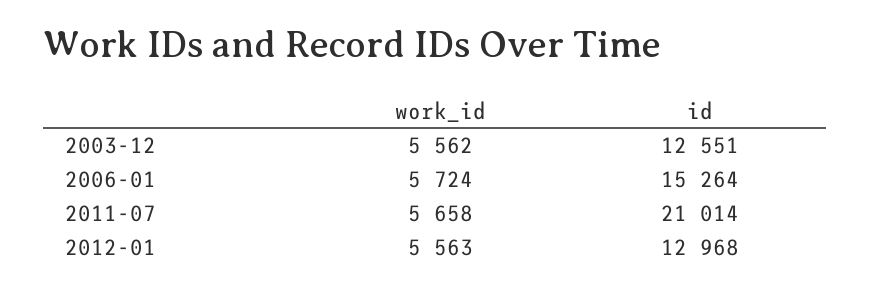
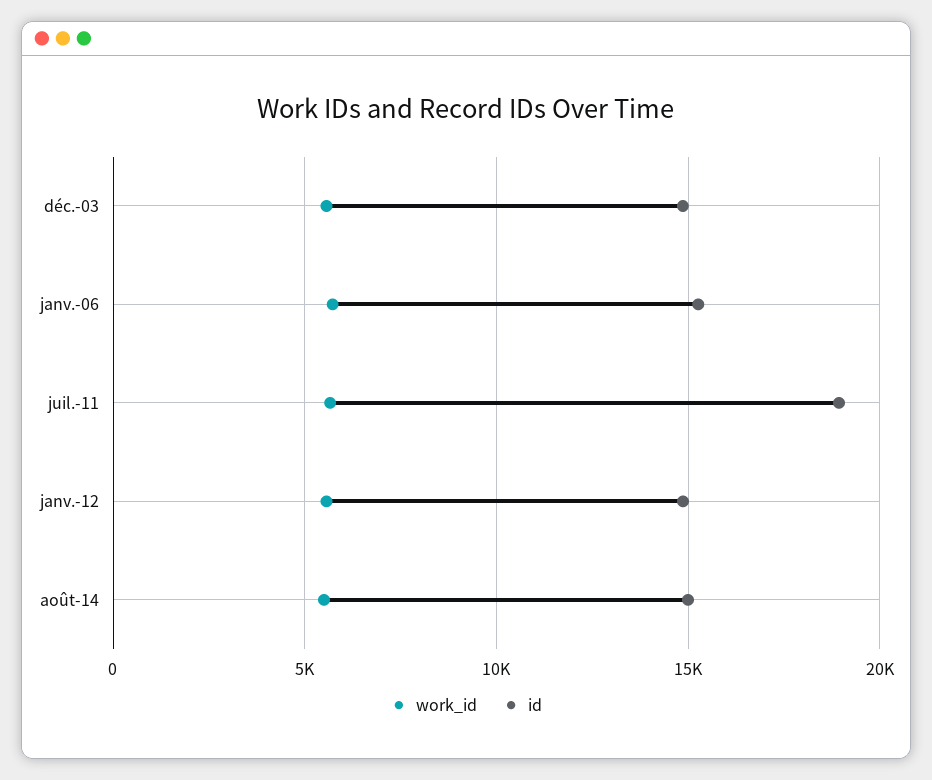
id, 2003-12: 12551 -> 15000
id, 2011-07: 21014 -> 19000
id, 2012-01: 12968 -> 15000
work_id, août-14: none -> 5500
id, août-14: none -> 15000

